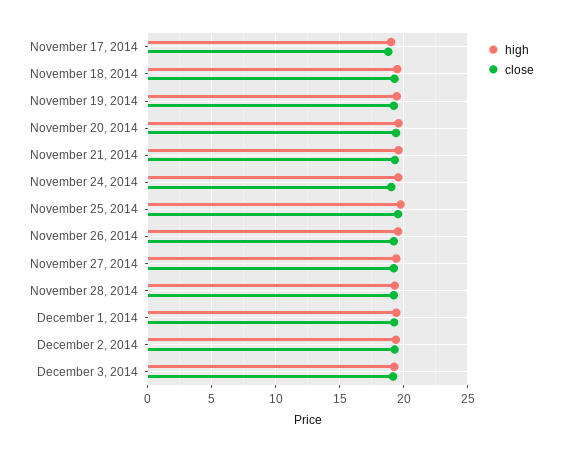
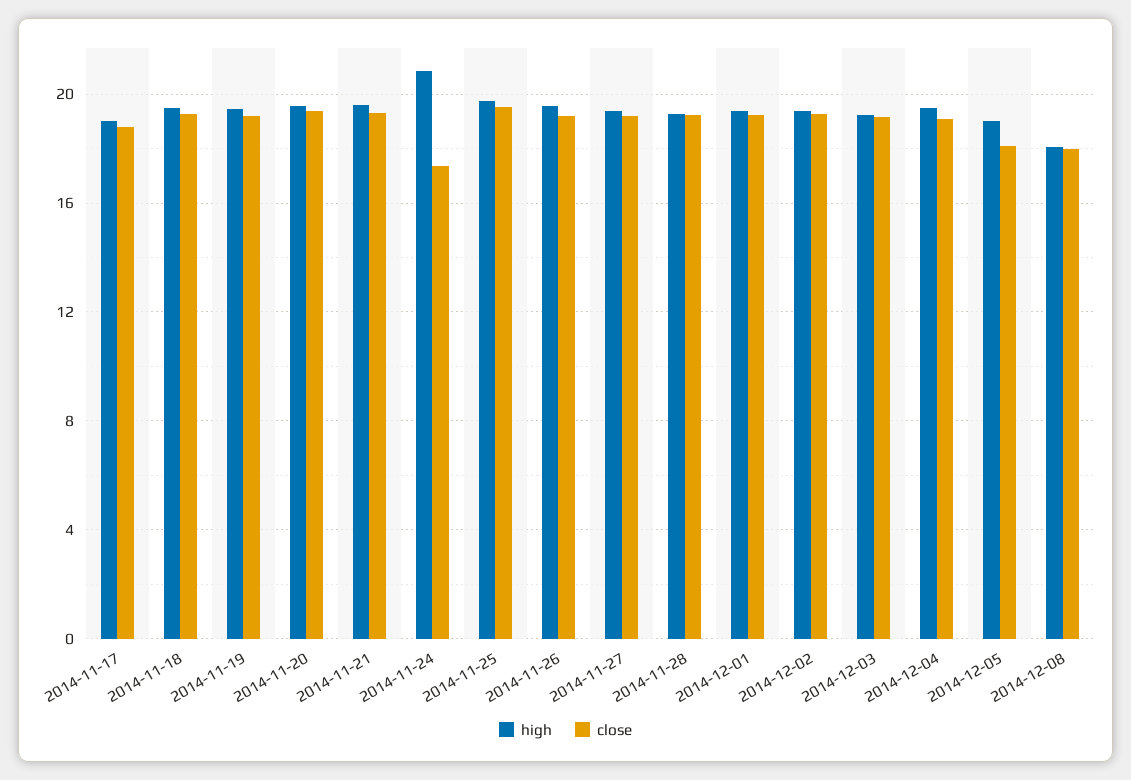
high, November 24, 2014: 19.5 -> 21
close, November 24, 2014: 19 -> 17.5
high, 2014-12-04: none -> 19.5
close, 2014-12-04: none -> 19
high, 2014-12-05: none -> 19
close, 2014-12-05: none -> 18
high, 2014-12-08: none -> 18
close, 2014-12-08: none -> 18

